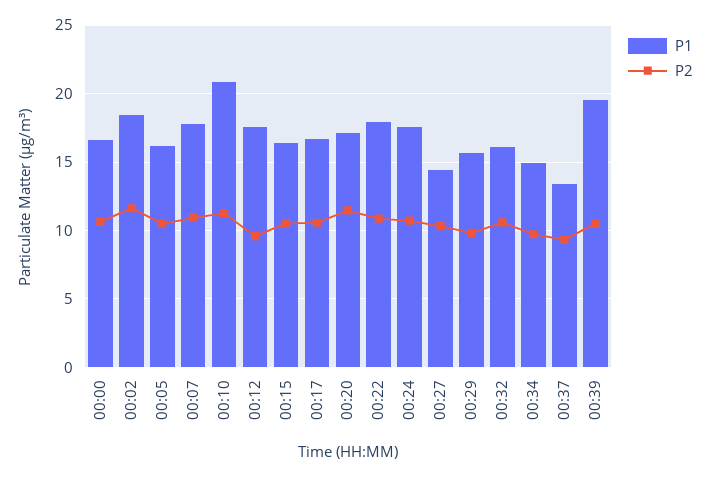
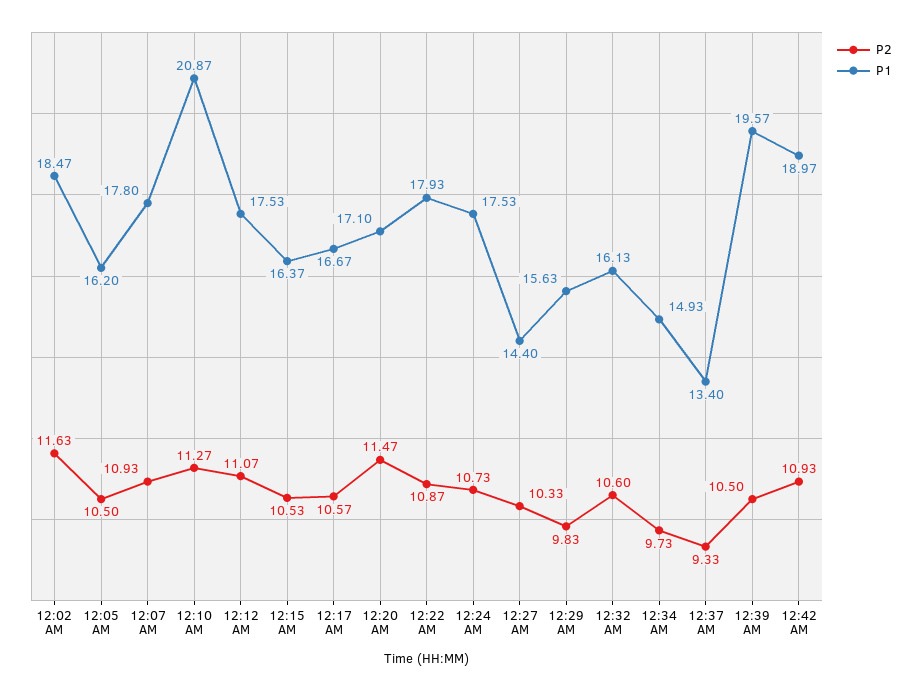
P1, 00:00: 16.5 -> none
P2, 00:00: 10.5 -> none
P2, 00:12: 9.5 -> 11.07
P2, 12:42 AM: none -> 10.93
P1, 12:42 AM: none -> 18.97

